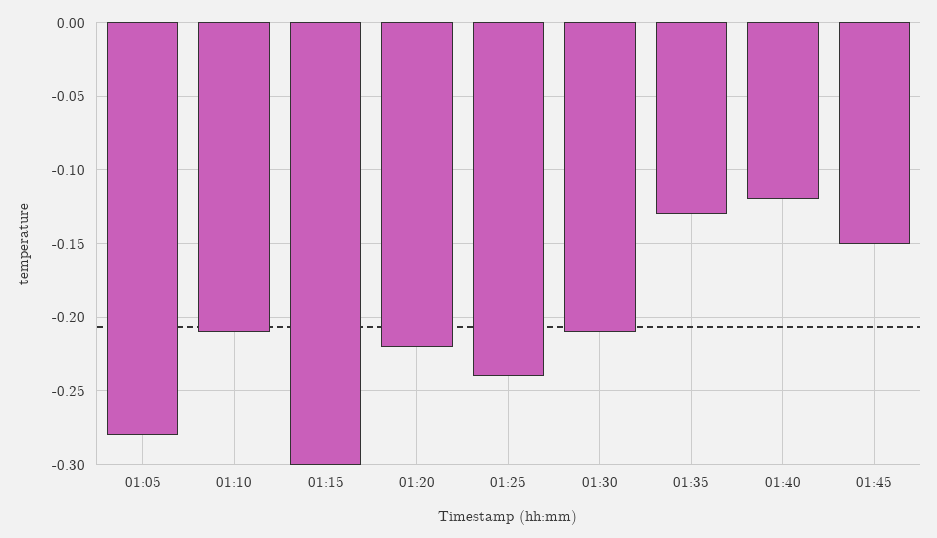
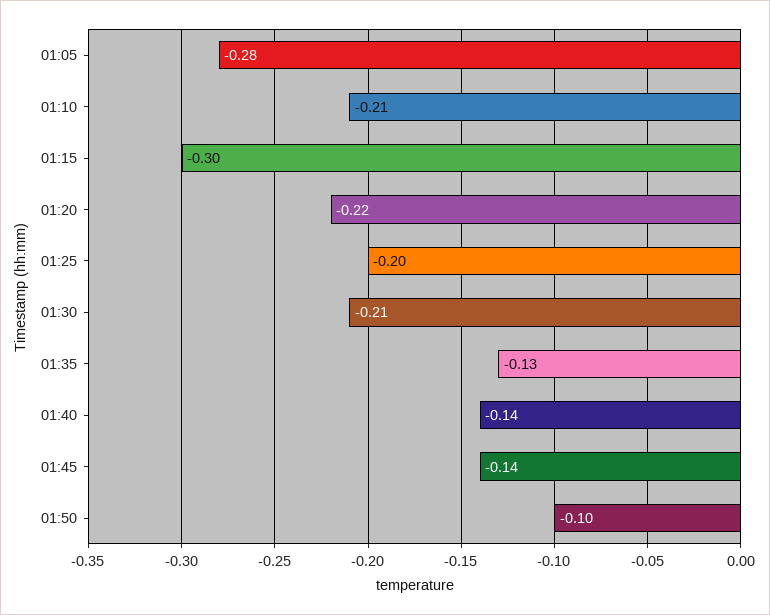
01:25: -0.24 -> -0.2
01:40: -0.12 -> -0.14
01:45: -0.15 -> -0.14
01:50: none -> -0.1

